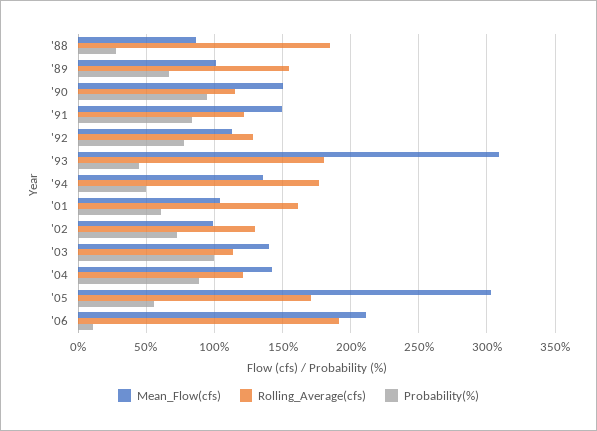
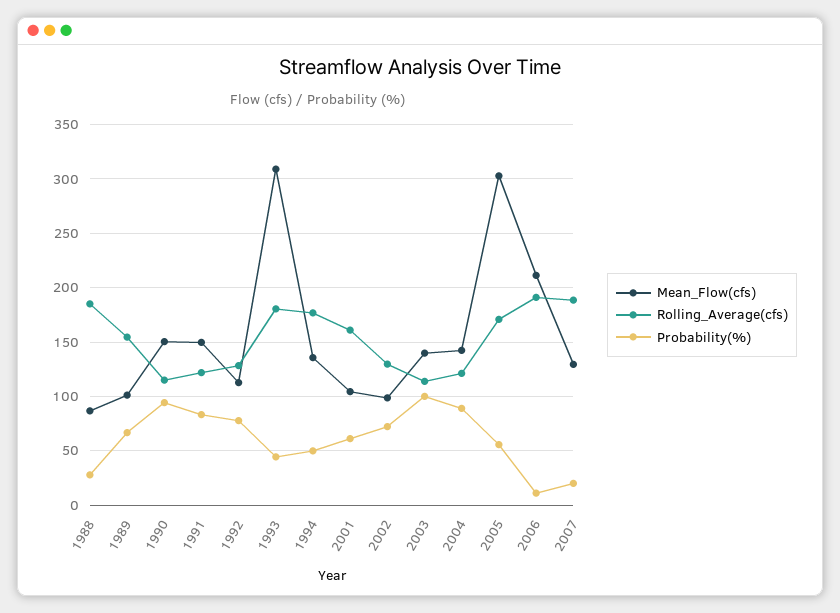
Mean_Flow(cfs), 2007: none -> 130
Rolling_Average(cfs), 2007: none -> 190
Probability(%), 2007: none -> 20

